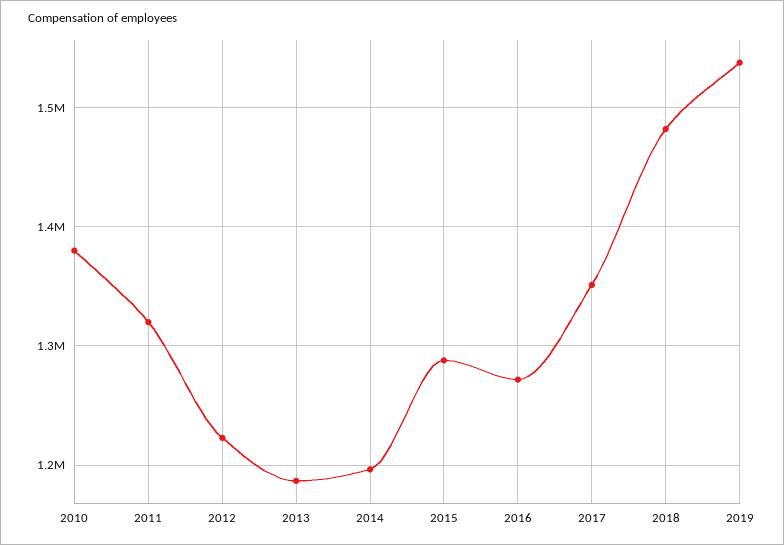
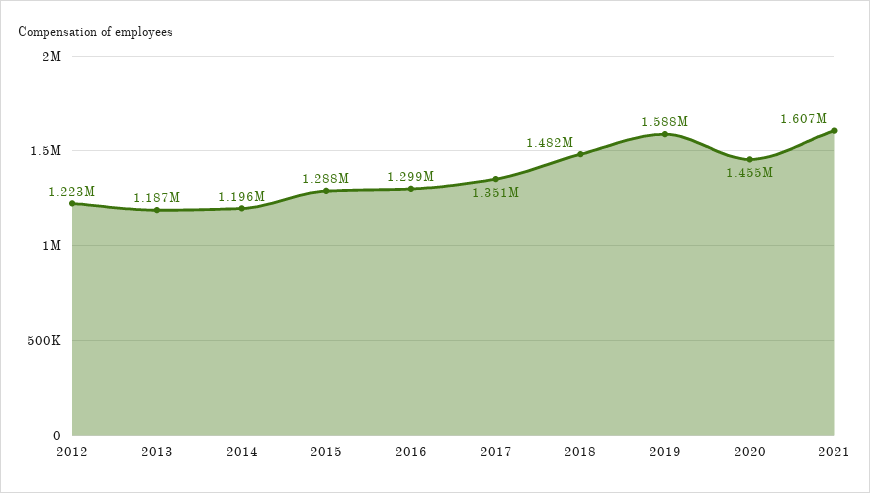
2010: 1380000 -> none
2011: 1320000 -> none
2016: 1270000 -> 1299000
2019: 1540000 -> 1588000
2020: none -> 1455000
2021: none -> 1607000

